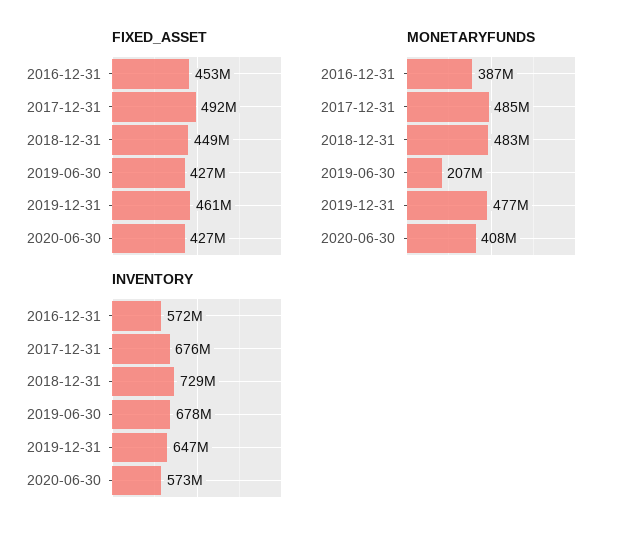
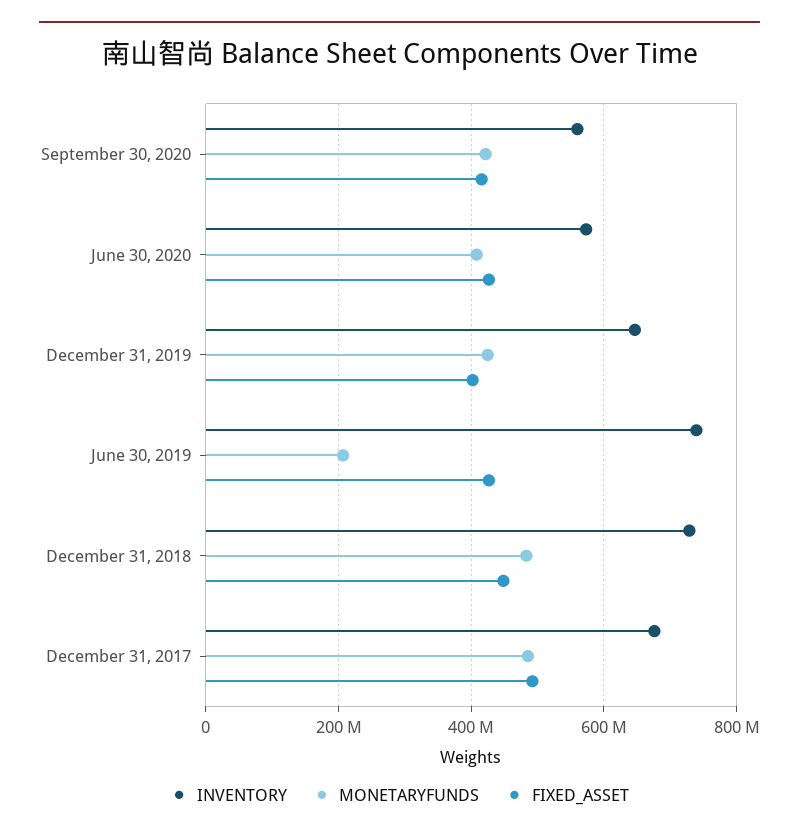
FIXED_ASSET, 2016-12-31: 453000000 -> none
FIXED_ASSET, 2019-12-31: 461000000 -> 400000000
MONETARYFUNDS, 2016-12-31: 387000000 -> none
MONETARYFUNDS, 2019-12-31: 477000000 -> 420000000
INVENTORY, 2016-12-31: 572000000 -> none
INVENTORY, 2019-06-30: 678000000 -> 740000000
INVENTORY, September 30, 2020: none -> 560000000
MONETARYFUNDS, September 30, 2020: none -> 420000000
FIXED_ASSET, September 30, 2020: none -> 420000000

